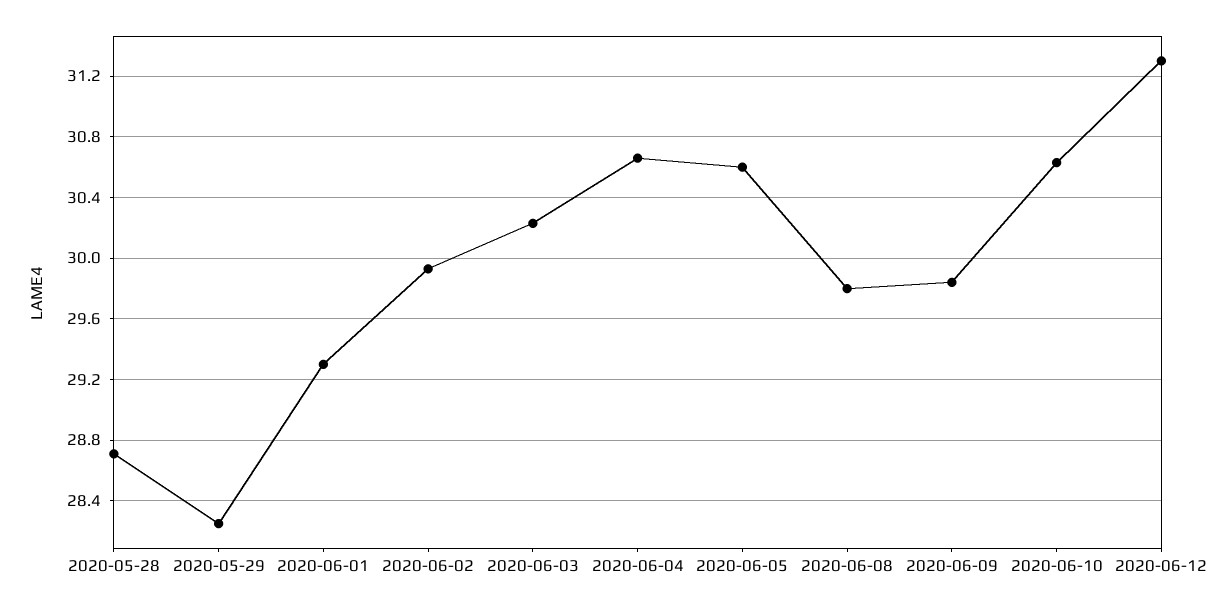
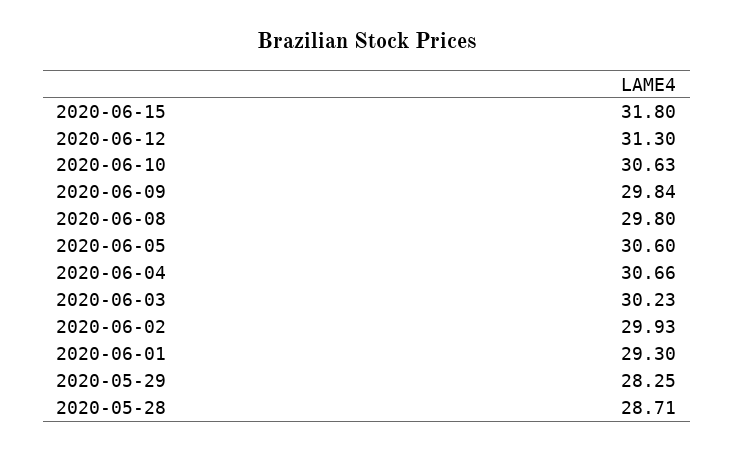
2020-06-15: none -> 31.8

